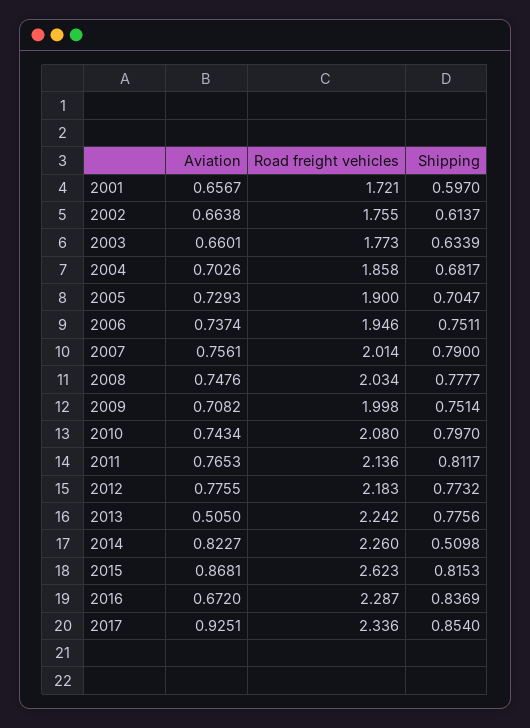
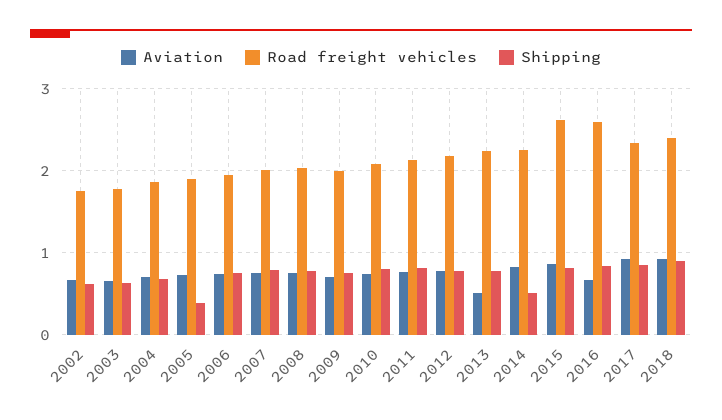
Aviation, 2001: 0.6567 -> none
Road freight vehicles, 2001: 1.721 -> none
Shipping, 2001: 0.597 -> none
Shipping, 2005: 0.7047 -> 0.4
Road freight vehicles, 2016: 2.287 -> 2.6
Aviation, 2018: none -> 0.9
Road freight vehicles, 2018: none -> 2.4
Shipping, 2018: none -> 0.9

